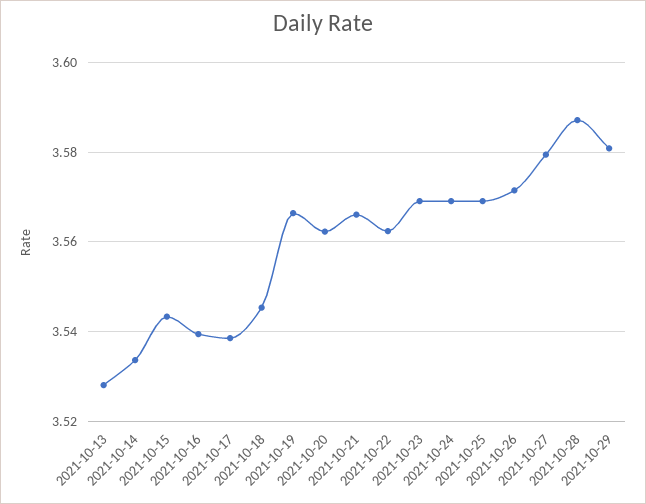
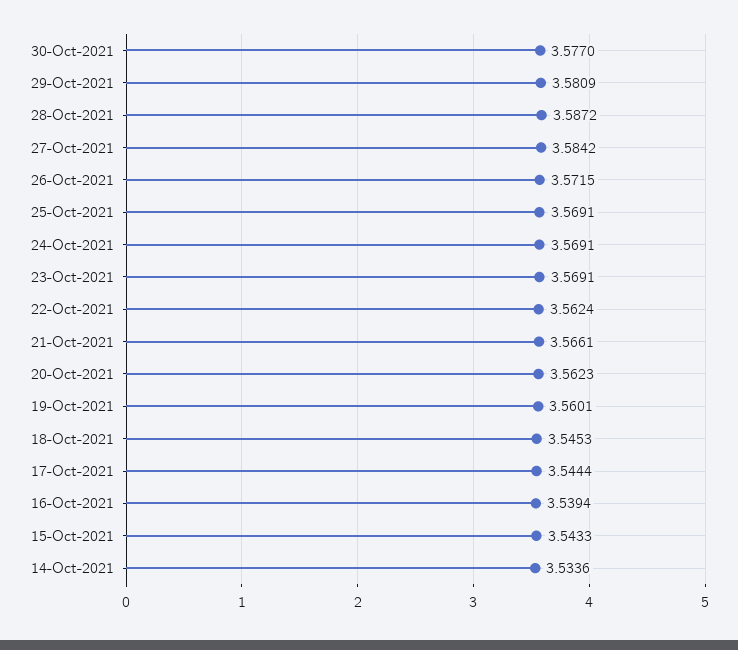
2021-10-13: 3.528 -> none
2021-10-17: 3.538 -> 3.5444
2021-10-19: 3.566 -> 3.5601
2021-10-27: 3.58 -> 3.5842
30-Oct-2021: none -> 3.577

